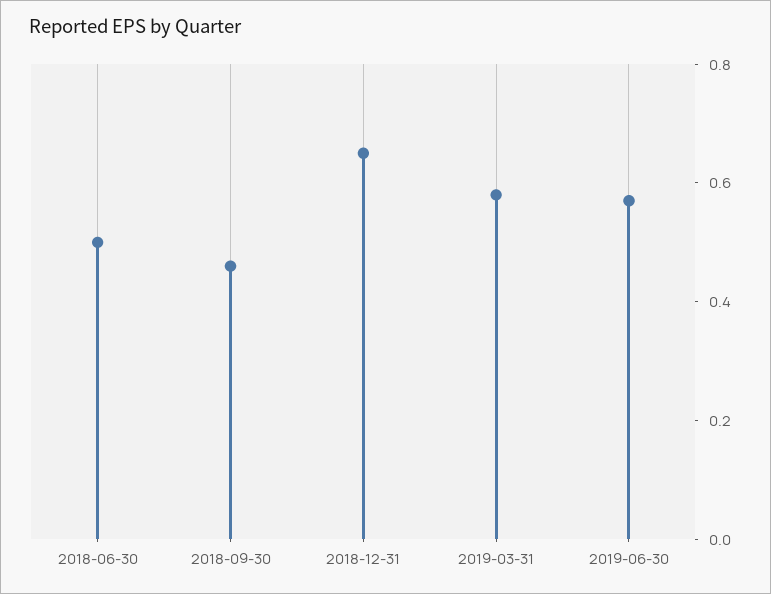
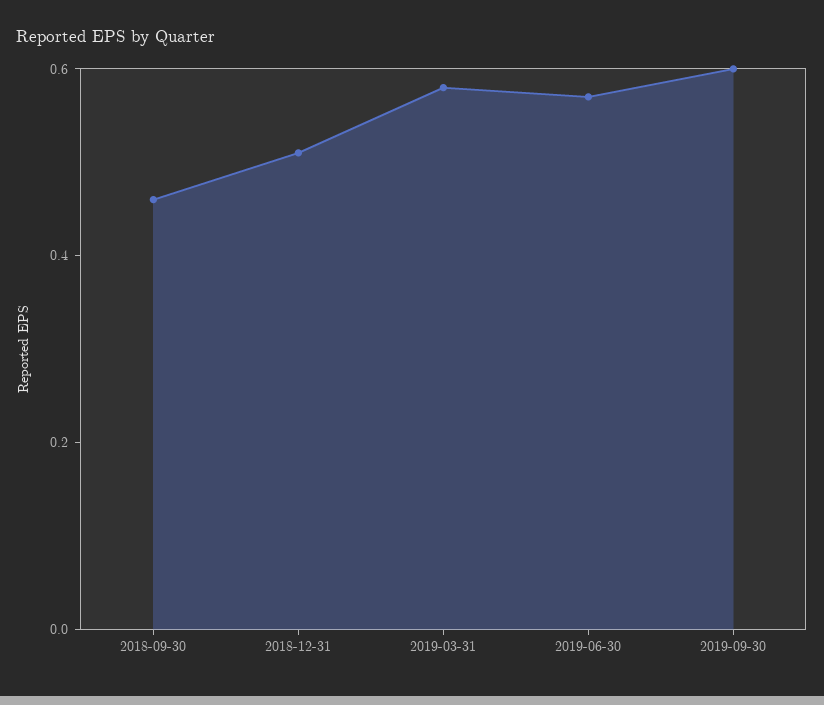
2018-06-30: 0.5 -> none
2018-12-31: 0.65 -> 0.5
2019-09-30: none -> 0.6

